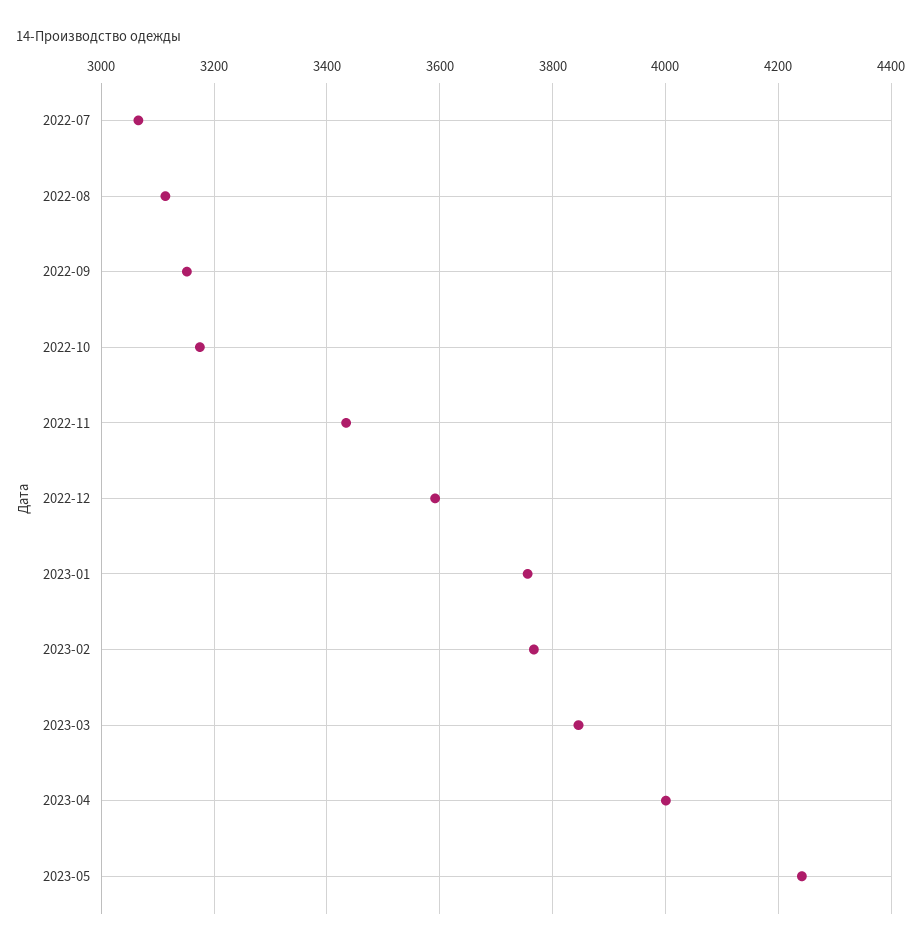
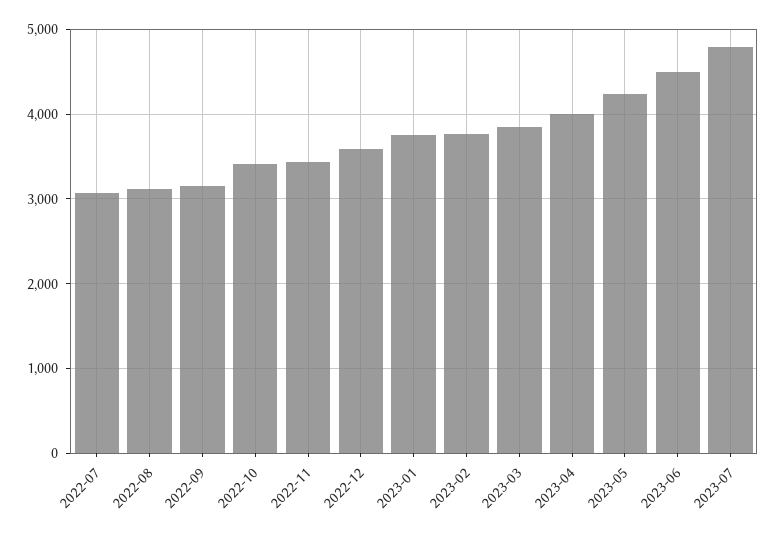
2022-10: 3180 -> 3400
2023-06: none -> 4500
2023-07: none -> 4800

